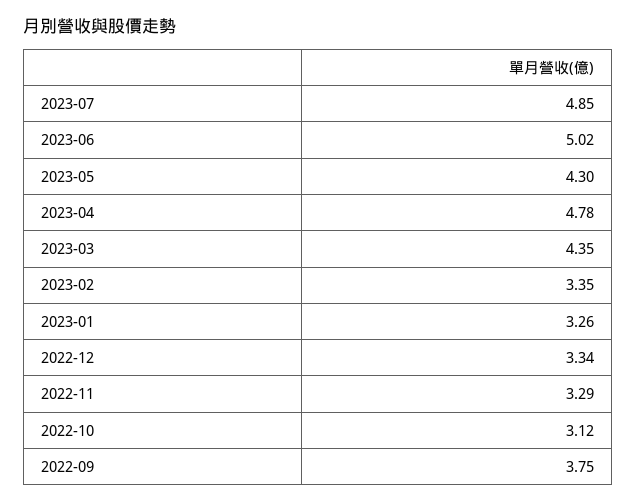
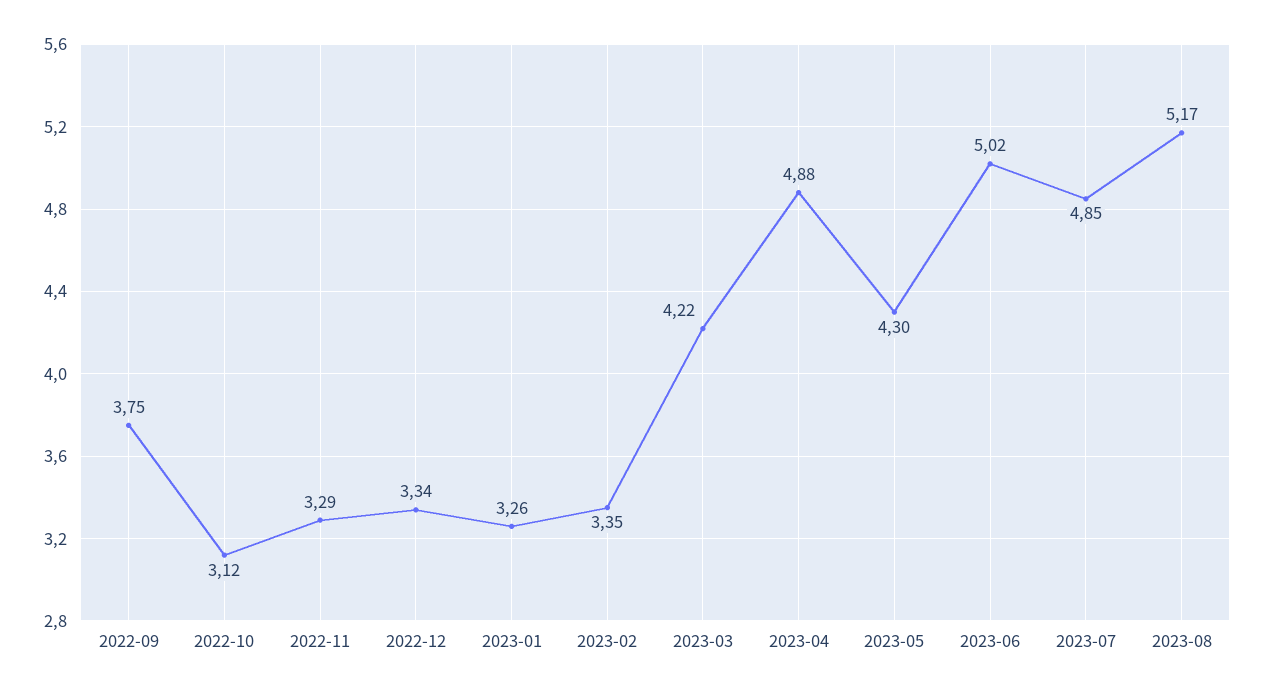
2023-04: 4.78 -> 4.88
2023-03: 4.35 -> 4.22
2023-08: none -> 5.17

